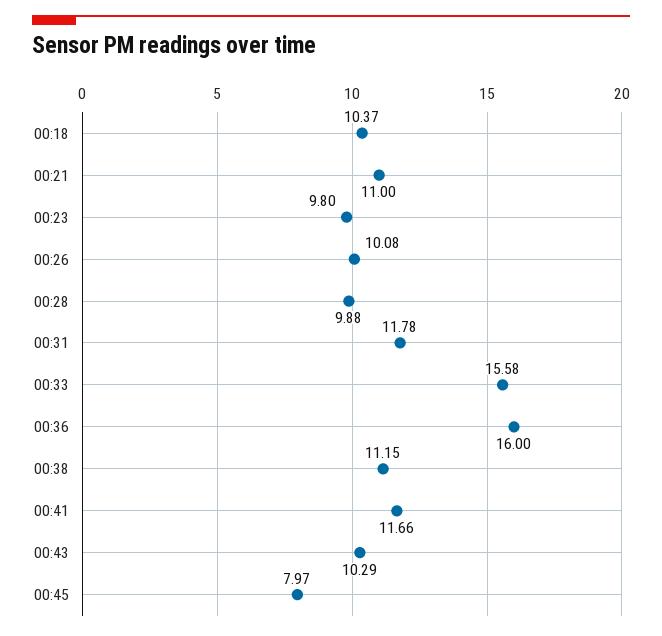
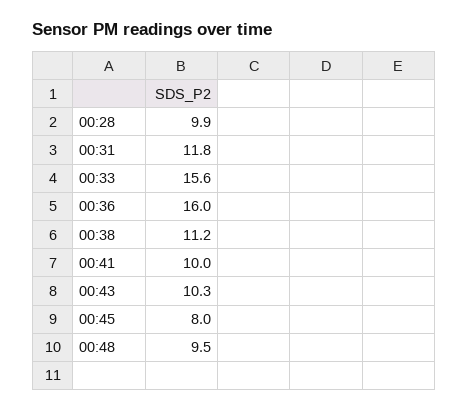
00:18: 10.37 -> none
00:21: 11 -> none
00:23: 9.8 -> none
00:26: 10.08 -> none
00:41: 11.66 -> 10
00:48: none -> 9.5

